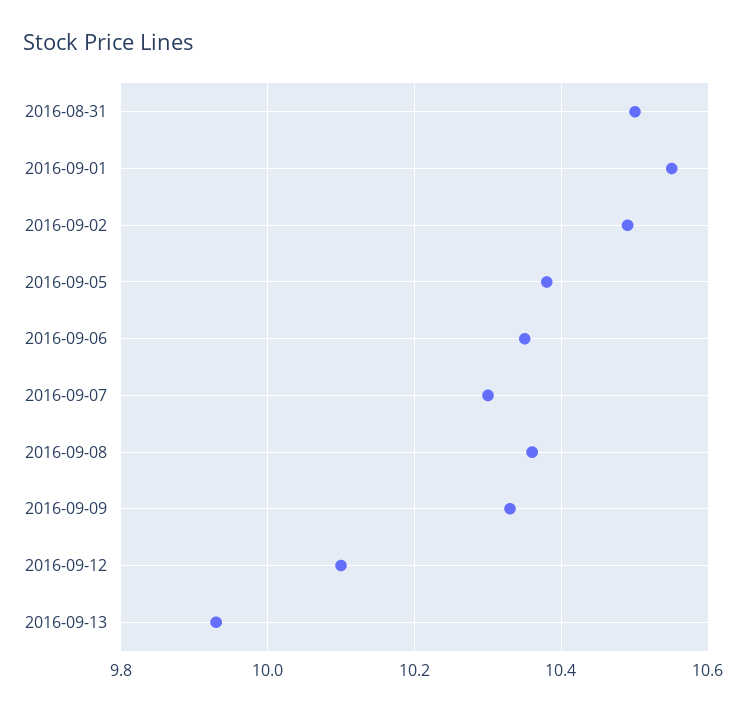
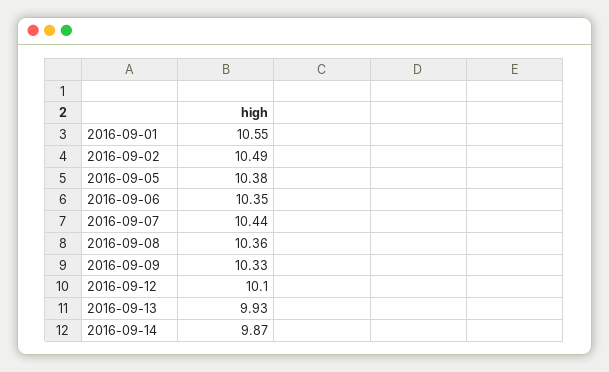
2016-08-31: 10.5 -> none
2016-09-07: 10.3 -> 10.44
2016-09-14: none -> 9.87

